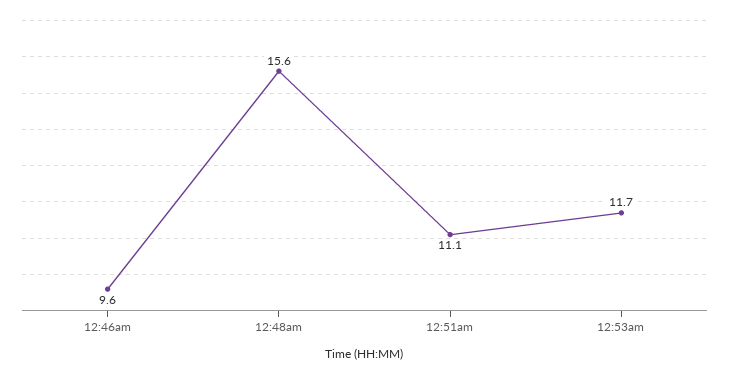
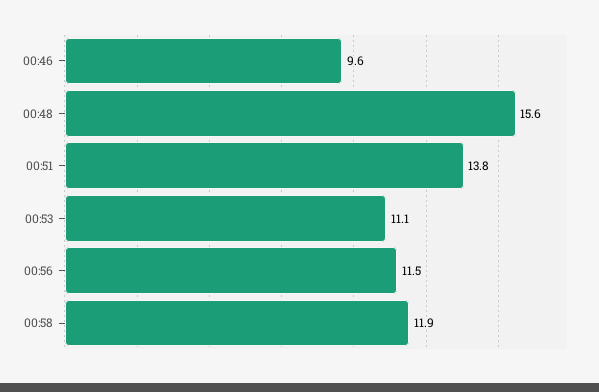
12:51am: 11.1 -> 13.8
12:53am: 11.7 -> 11.1
00:56: none -> 11.5
00:58: none -> 11.9

